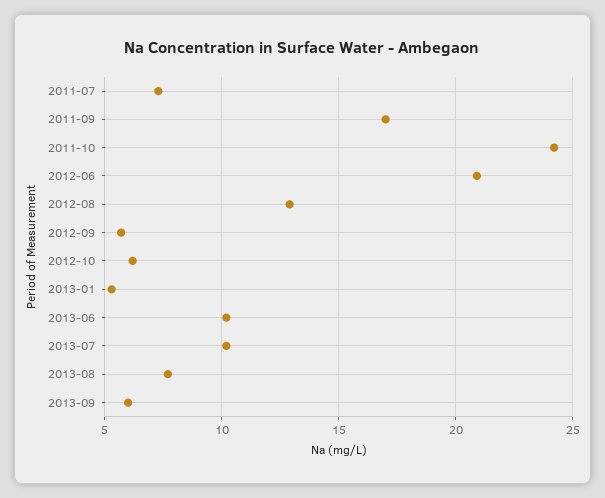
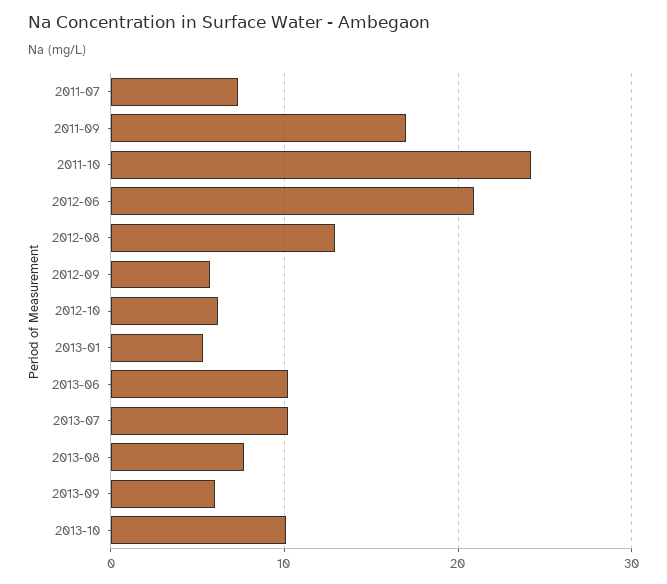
2013-10: none -> 10

